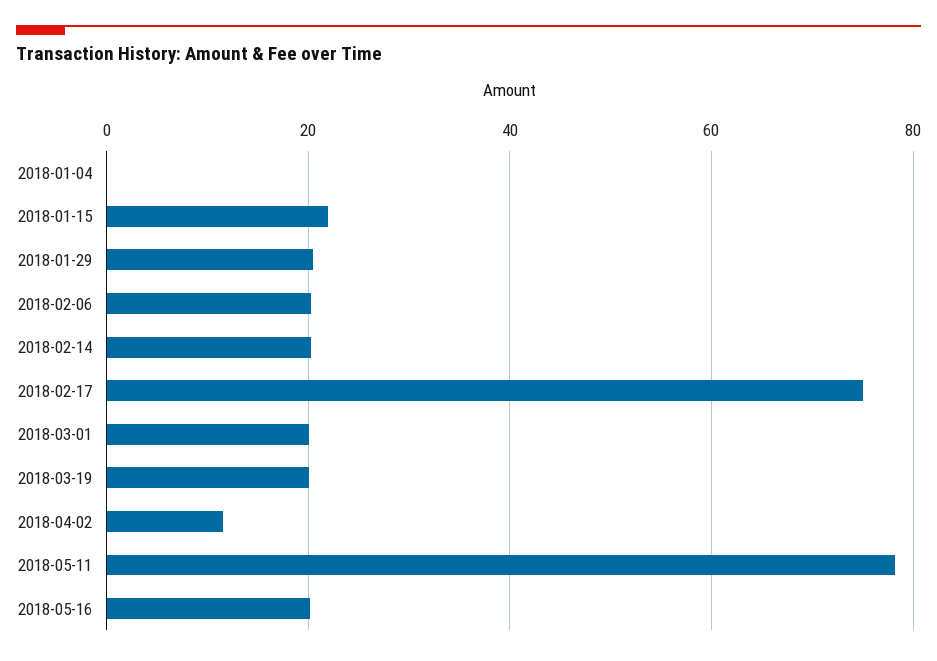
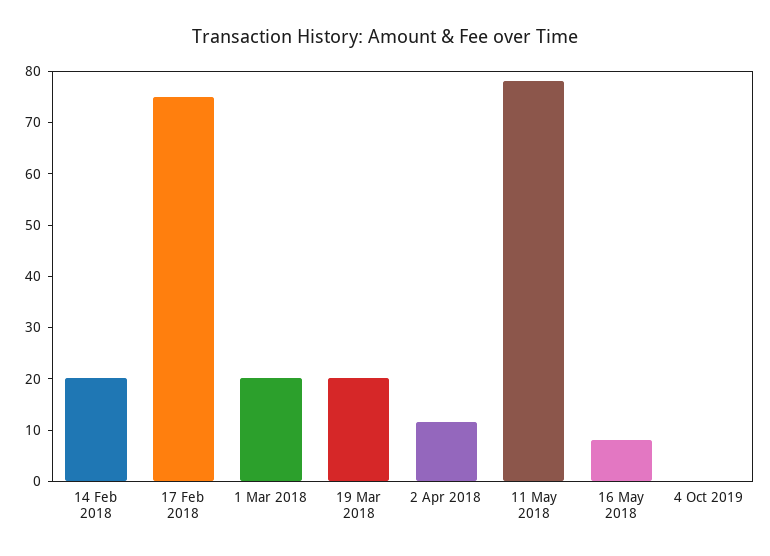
2018-01-04: 0 -> none
2018-01-15: 22 -> none
2018-01-29: 20 -> none
2018-02-06: 20 -> none
2018-05-16: 20 -> 8
4 Oct 2019: none -> 0

